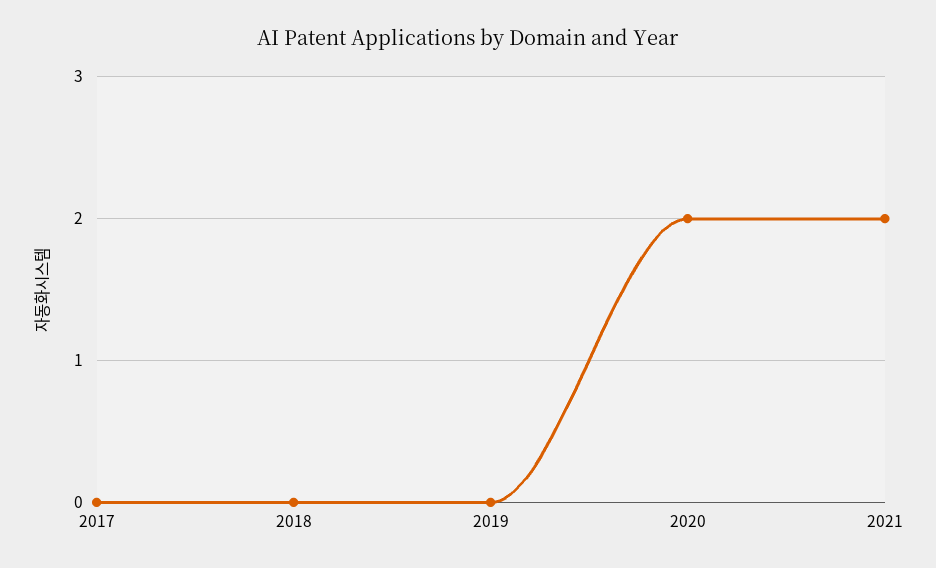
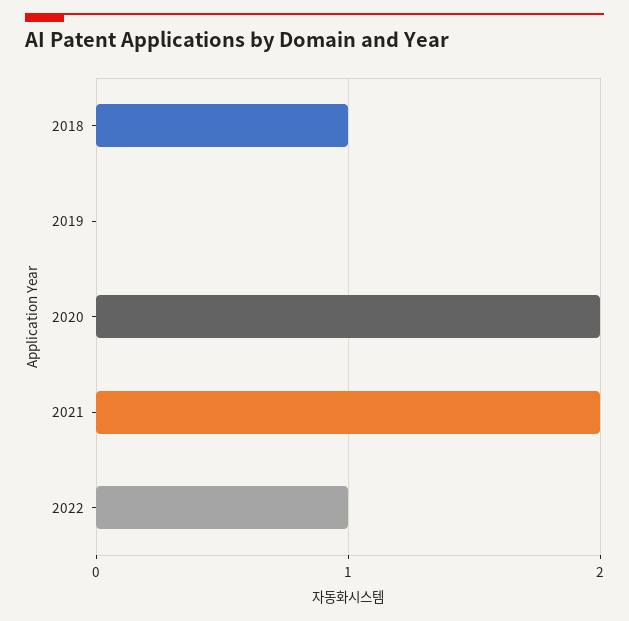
2017: 0 -> none
2018: 0 -> 1
2022: none -> 1

